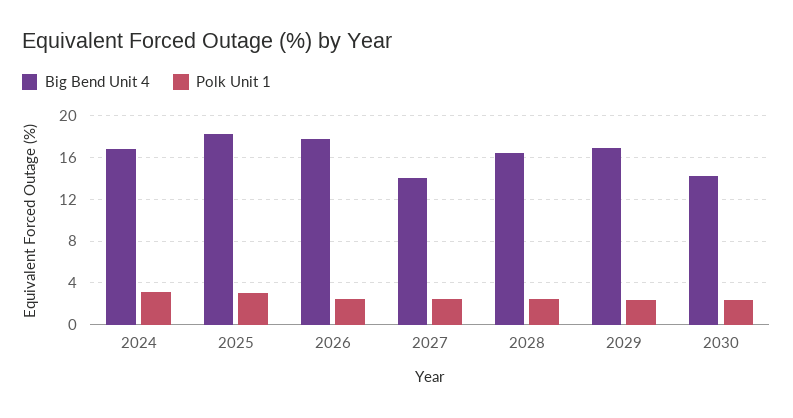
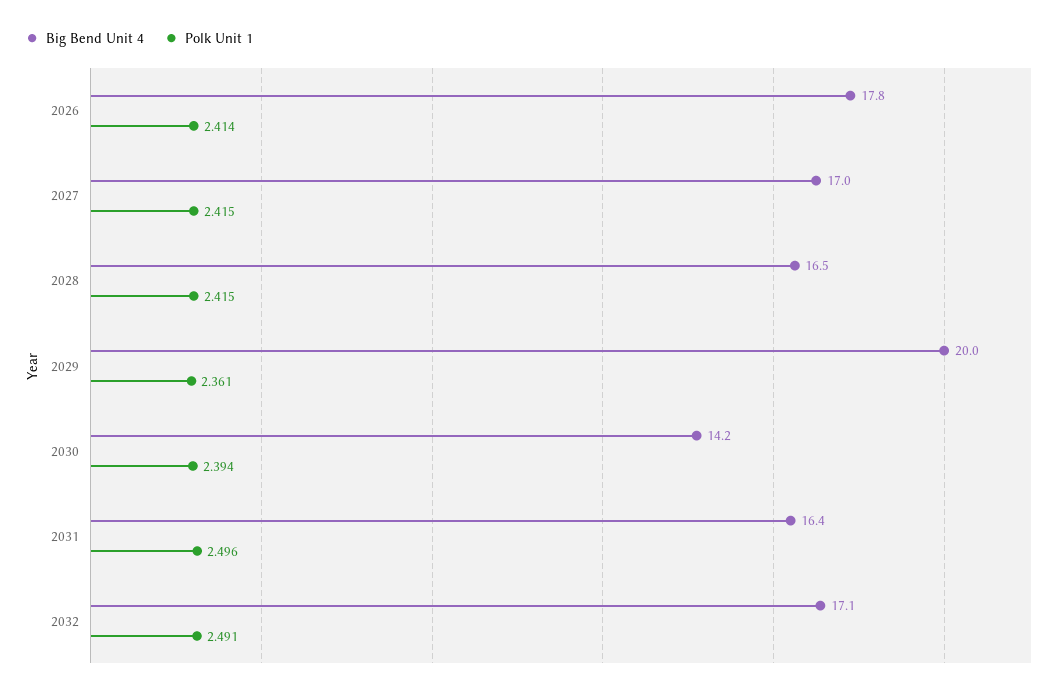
Big Bend Unit 4, 2024: 17 -> none
Polk Unit 1, 2024: 3 -> none
Big Bend Unit 4, 2025: 18 -> none
Polk Unit 1, 2025: 3 -> none
Big Bend Unit 4, 2027: 14 -> 17
Big Bend Unit 4, 2029: 17 -> 20
Big Bend Unit 4, 2031: none -> 16.4
Polk Unit 1, 2031: none -> 2.496
Big Bend Unit 4, 2032: none -> 17.1
Polk Unit 1, 2032: none -> 2.491

